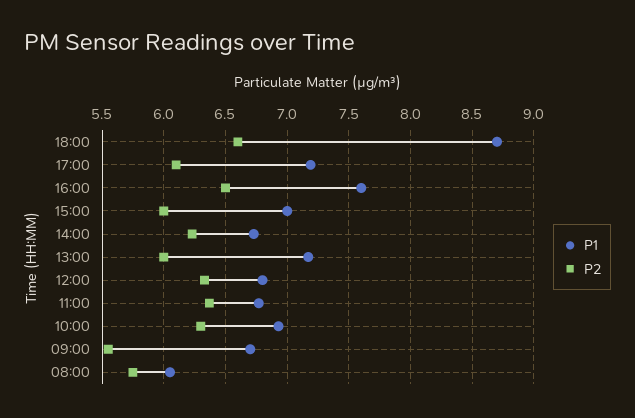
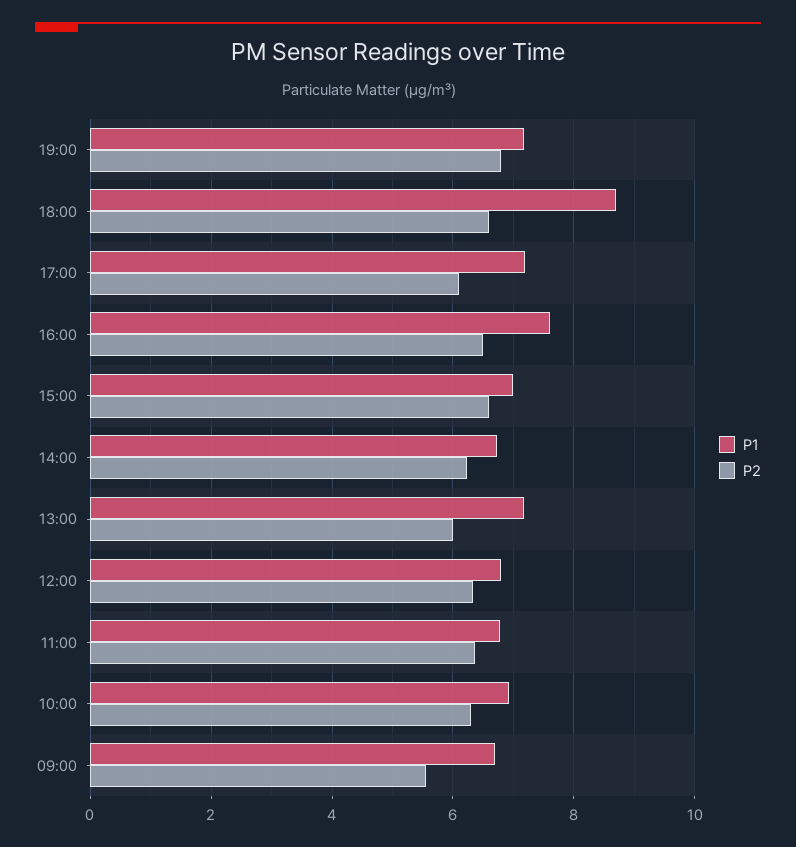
P2, 15:00: 6 -> 6.6
P1, 08:00: 6.05 -> none
P2, 08:00: 5.75 -> none
P1, 19:00: none -> 7.2
P2, 19:00: none -> 6.8

